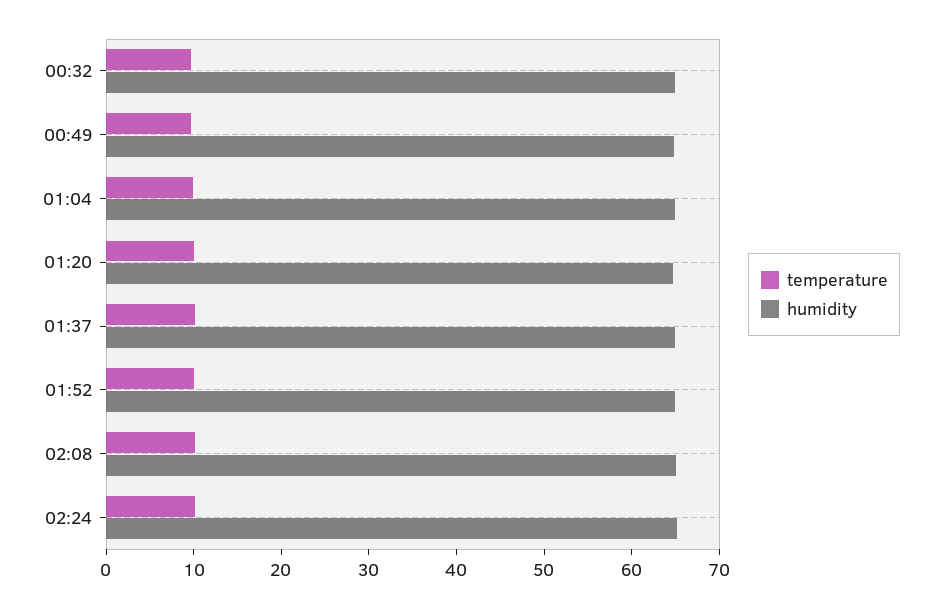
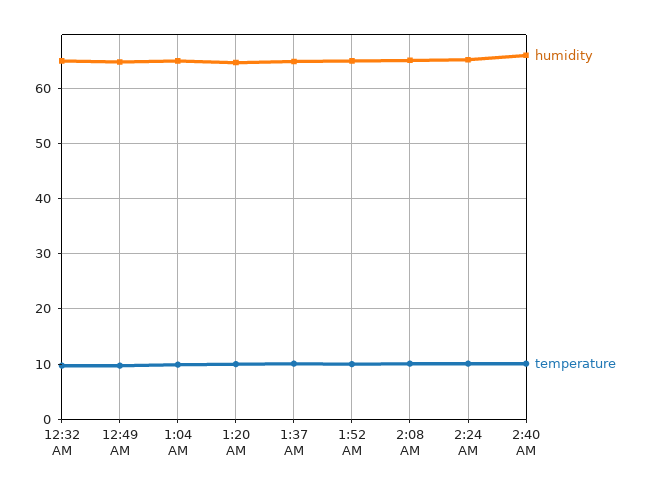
humidity, 2:40 AM: none -> 66
temperature, 2:40 AM: none -> 10

